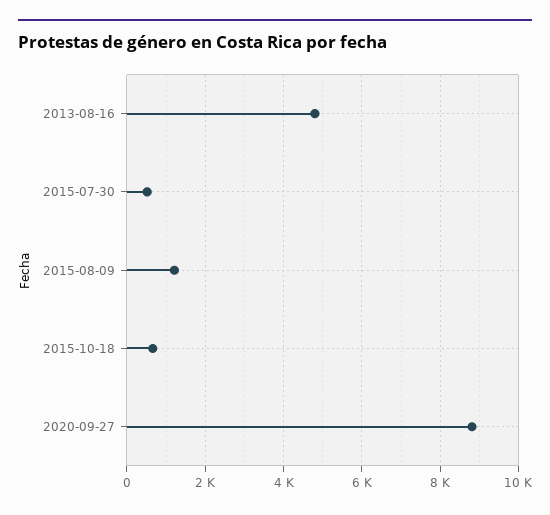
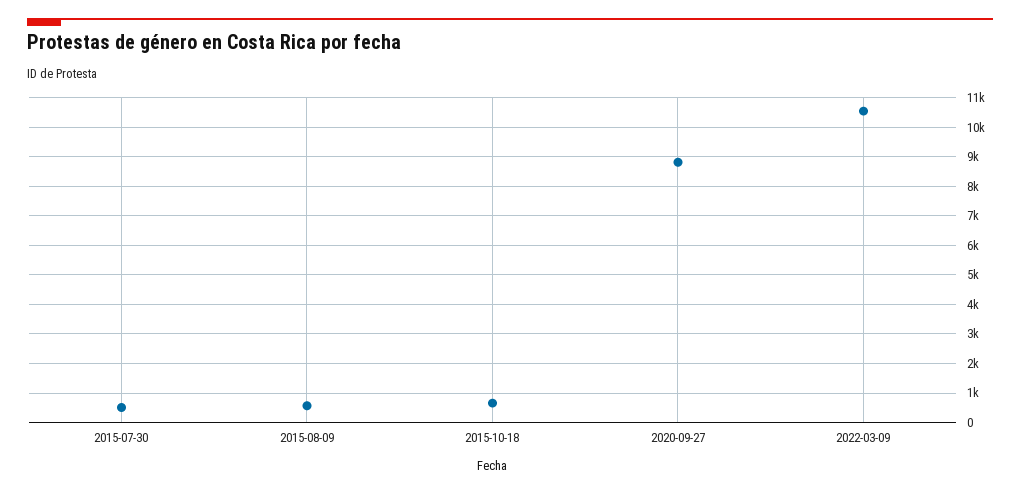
2013-08-16: 4800 -> none
2015-08-09: 1200 -> 500
2022-03-09: none -> 10500

